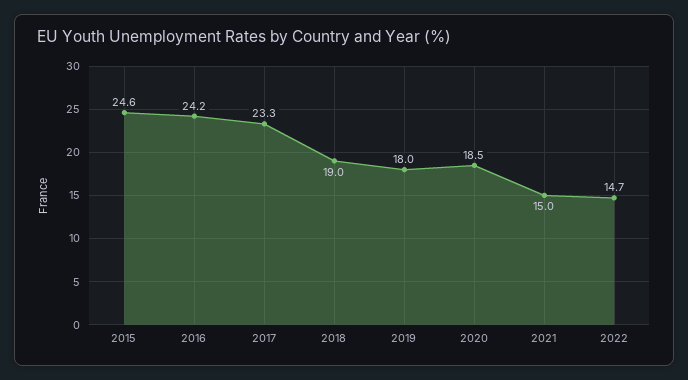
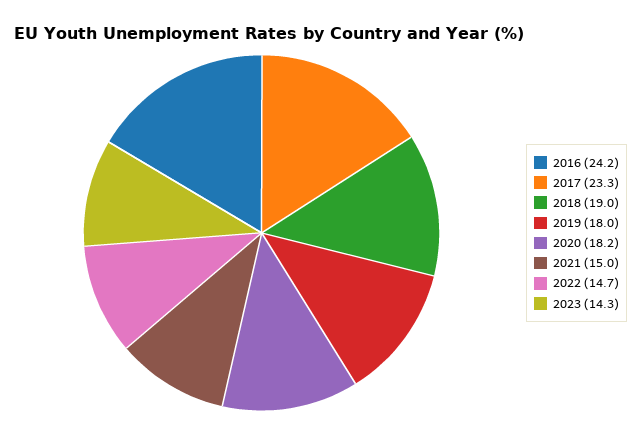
2015: 24.6 -> none
2020: 18.5 -> 18.2
2023: none -> 14.3

